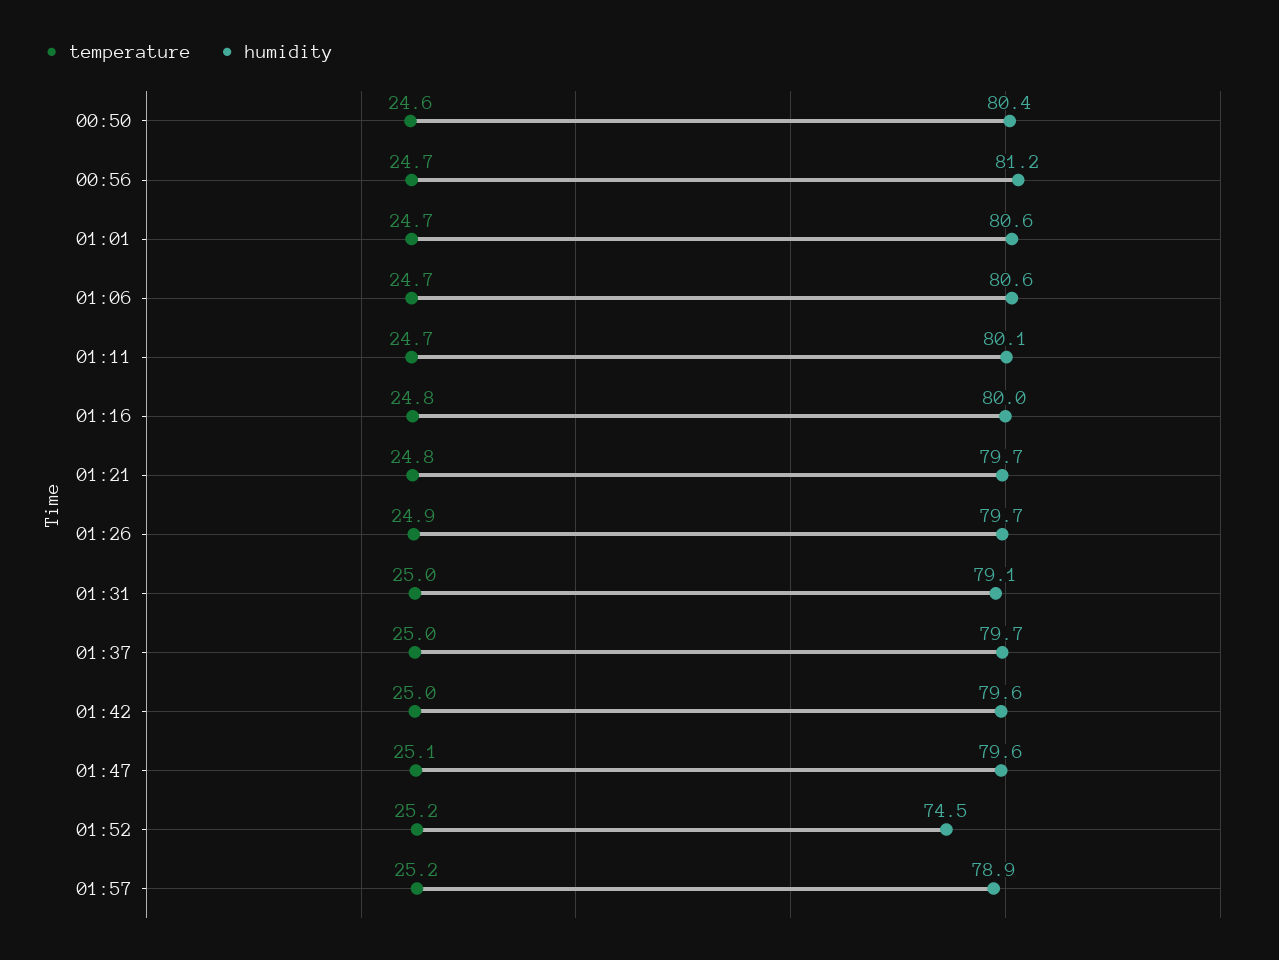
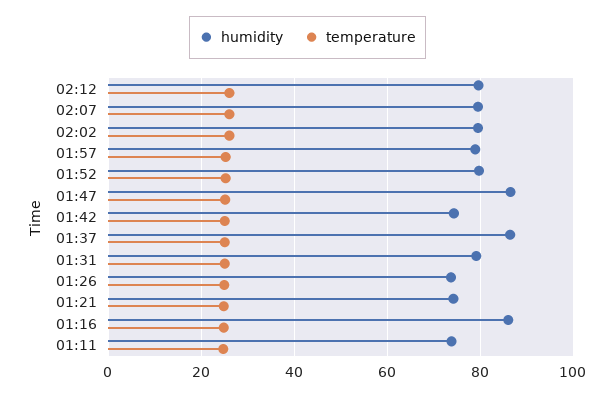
temperature, 00:50: 24.6 -> none
humidity, 00:50: 80.4 -> none
temperature, 00:56: 24.7 -> none
humidity, 00:56: 81.2 -> none
temperature, 01:01: 24.7 -> none
humidity, 01:01: 80.6 -> none
temperature, 01:06: 24.7 -> none
humidity, 01:06: 80.6 -> none
humidity, 01:11: 80.1 -> 74
humidity, 01:16: 80 -> 86
humidity, 01:21: 79.7 -> 74
humidity, 01:26: 79.7 -> 74
humidity, 01:37: 79.7 -> 86
humidity, 01:42: 79.6 -> 74
humidity, 01:47: 79.6 -> 86
humidity, 01:52: 74.5 -> 80
humidity, 02:12: none -> 80
temperature, 02:12: none -> 26
humidity, 02:07: none -> 80
temperature, 02:07: none -> 26
humidity, 02:02: none -> 80
temperature, 02:02: none -> 26

